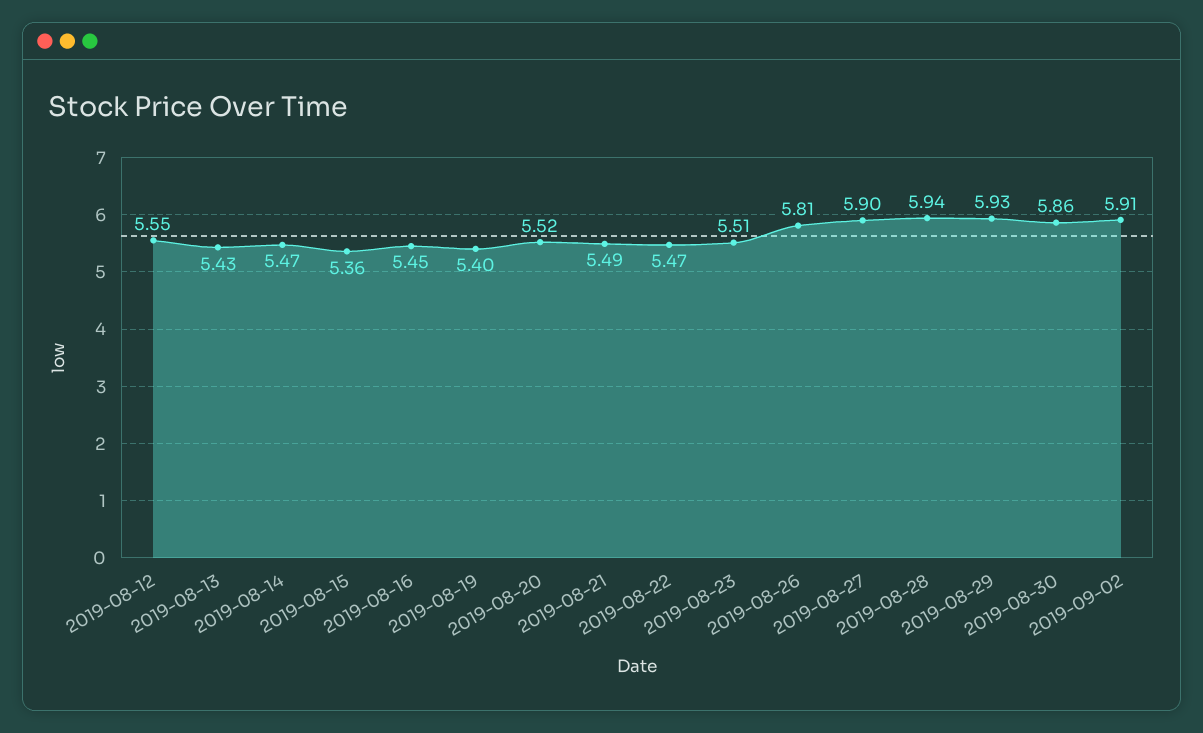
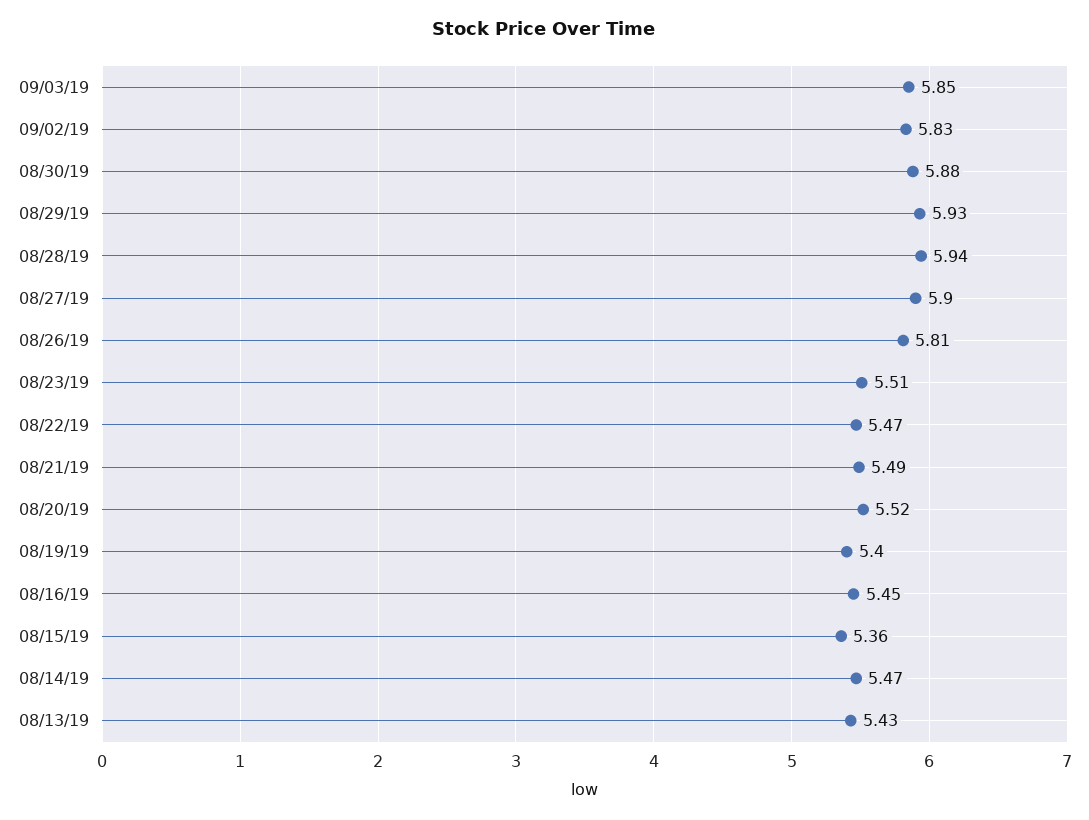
2019-08-12: 5.55 -> none
2019-08-30: 5.86 -> 5.88
2019-09-02: 5.91 -> 5.83
09/03/19: none -> 5.85

